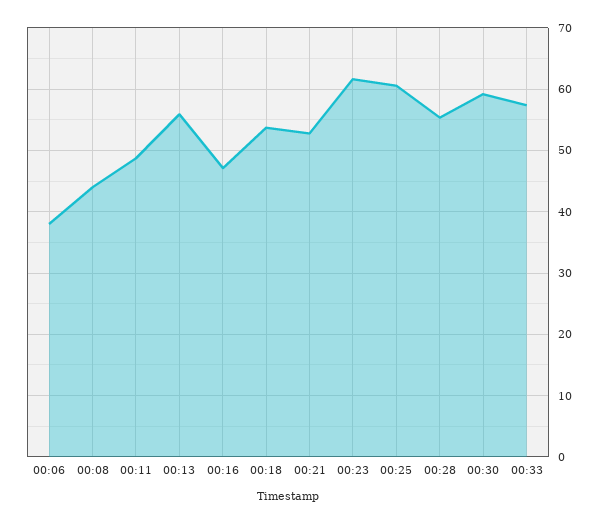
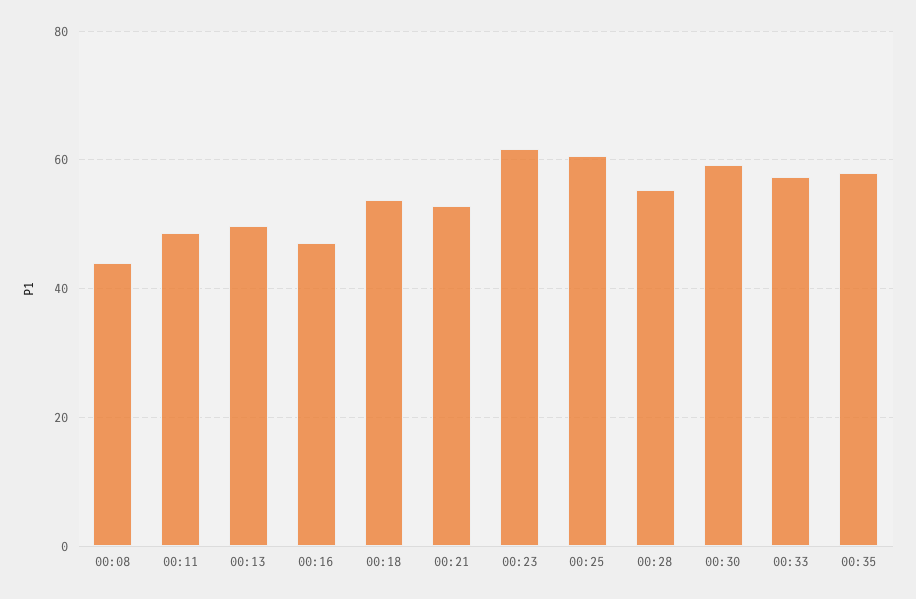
00:06: 38 -> none
00:13: 56 -> 50
00:35: none -> 58

